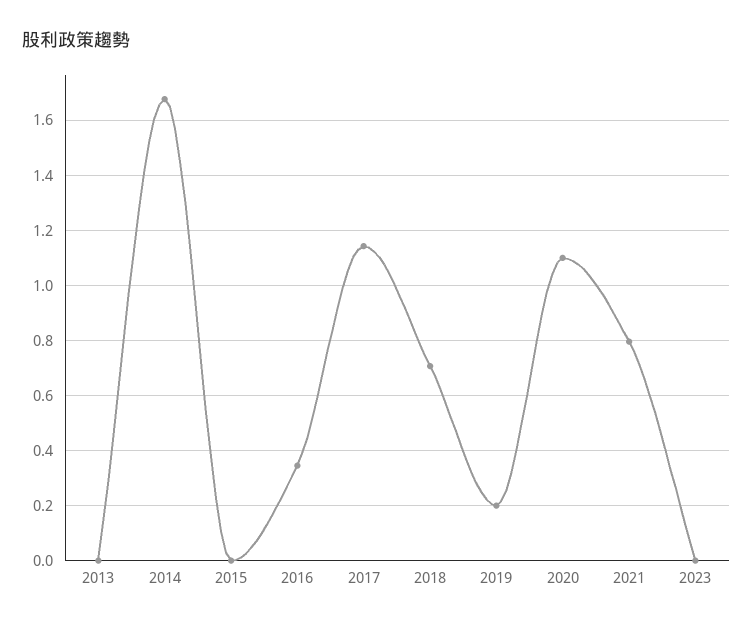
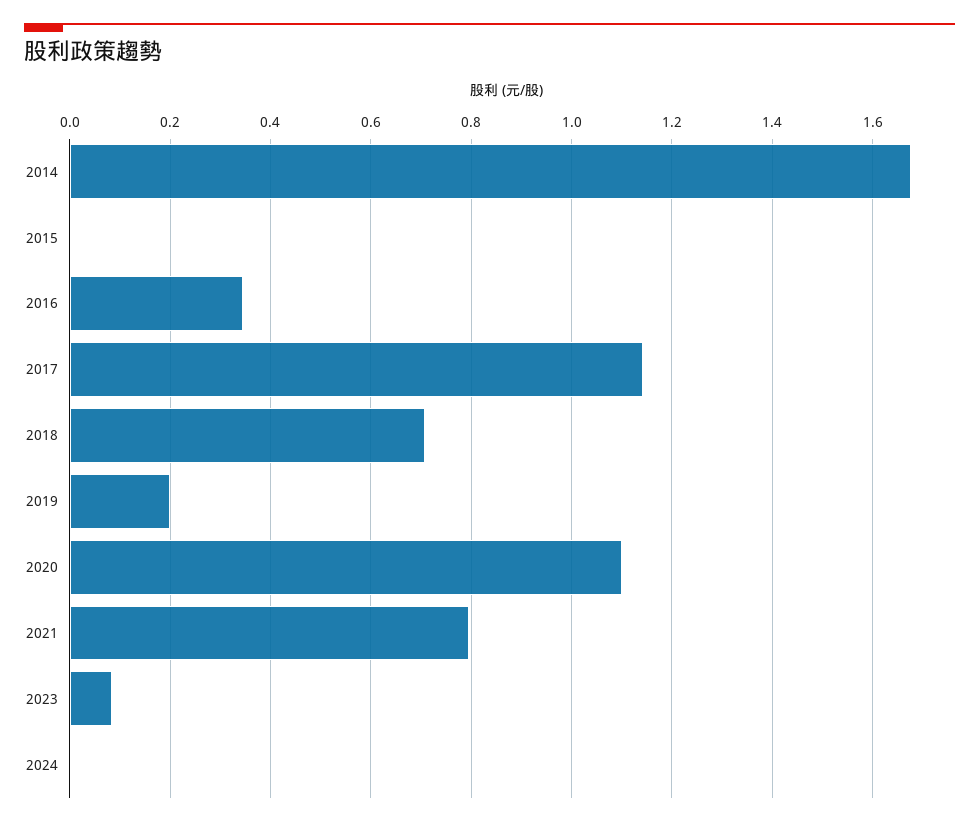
2013: 0 -> none
2023: 0 -> 0.08
2024: none -> 0

